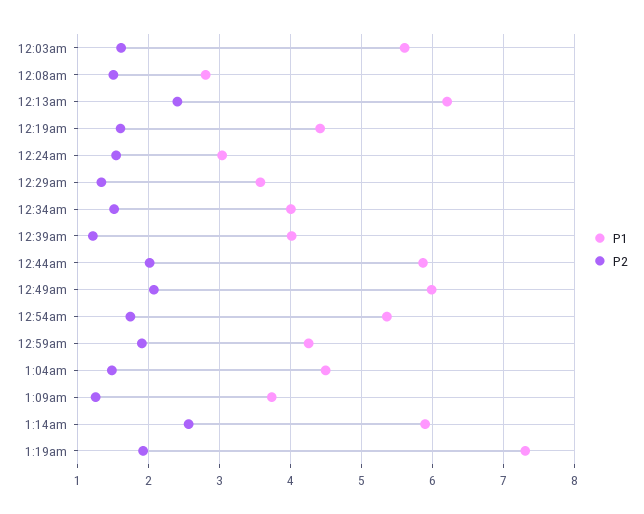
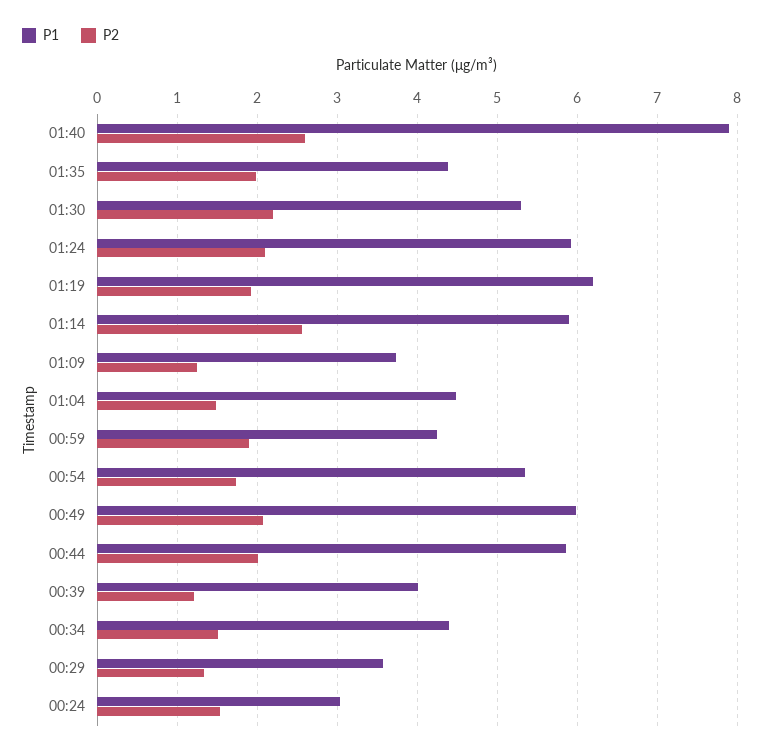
P1, 12:03am: 5.6 -> none
P2, 12:03am: 1.6 -> none
P1, 12:08am: 2.8 -> none
P2, 12:08am: 1.5 -> none
P1, 12:13am: 6.2 -> none
P2, 12:13am: 2.4 -> none
P1, 12:19am: 4.4 -> none
P2, 12:19am: 1.6 -> none
P1, 12:34am: 4 -> 4.4
P1, 1:19am: 7.3 -> 6.2
P1, 01:40: none -> 7.9
P2, 01:40: none -> 2.6
P1, 01:35: none -> 4.4
P2, 01:35: none -> 2
P1, 01:30: none -> 5.3
P2, 01:30: none -> 2.2
P1, 01:24: none -> 5.9
P2, 01:24: none -> 2.1

